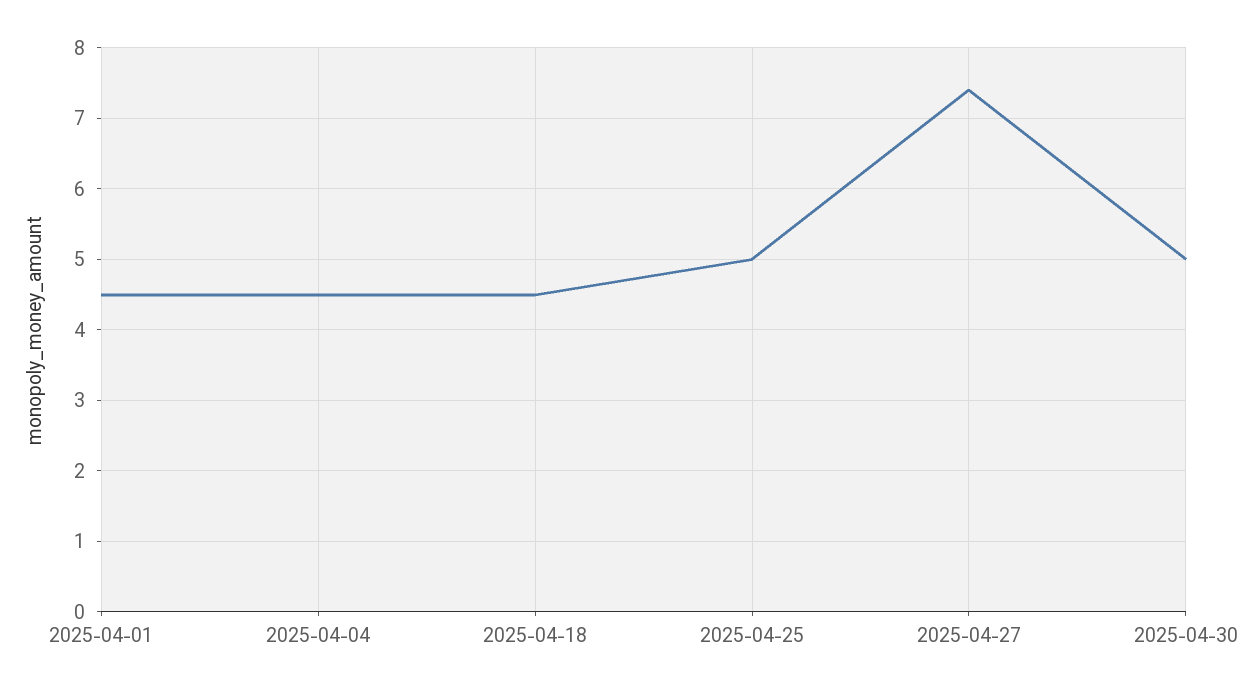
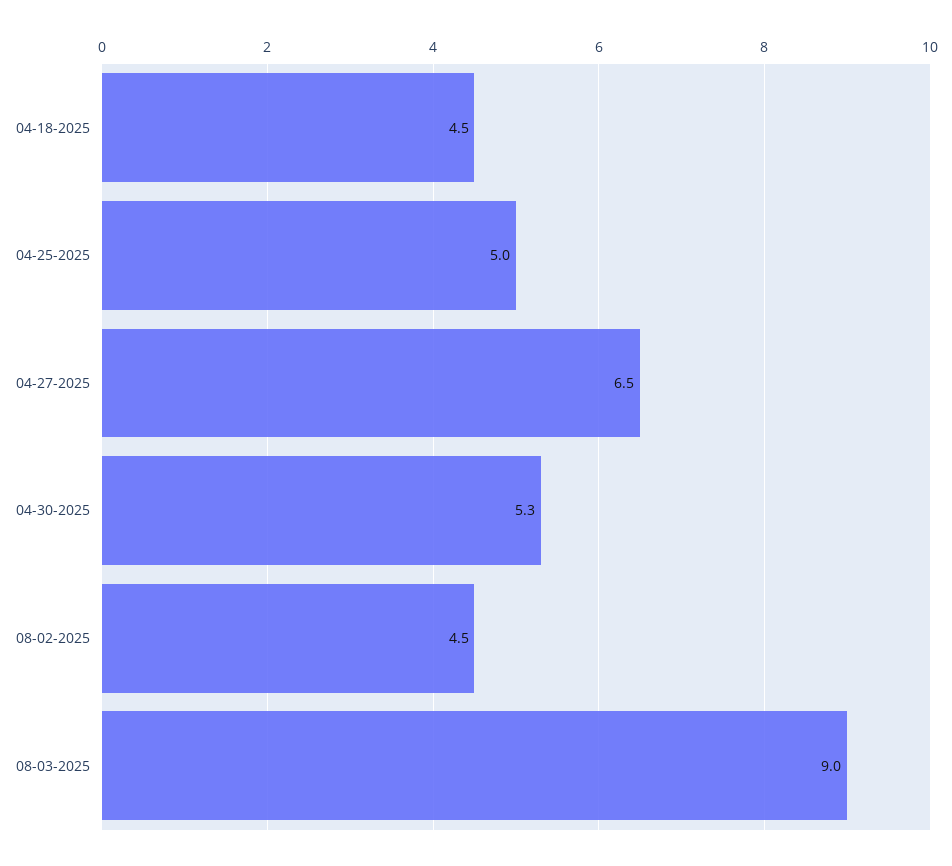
2025-04-01: 4.5 -> none
2025-04-04: 4.5 -> none
2025-04-27: 7.4 -> 6.5
2025-04-30: 5 -> 5.3
08-02-2025: none -> 4.5
08-03-2025: none -> 9

